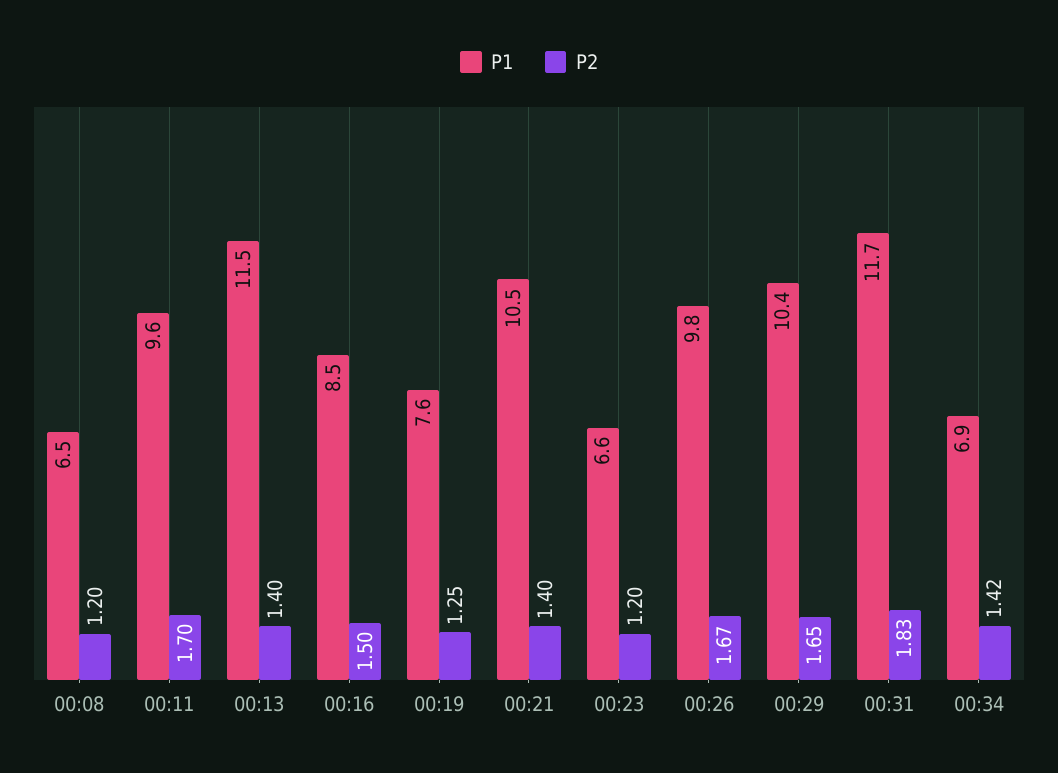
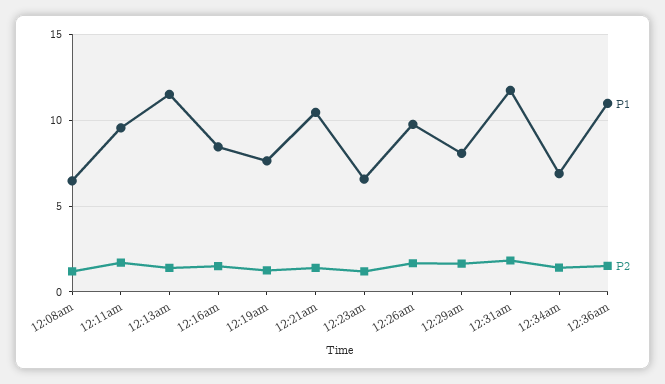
P1, 00:29: 10.4 -> 8
P1, 12:36am: none -> 11
P2, 12:36am: none -> 1.5

